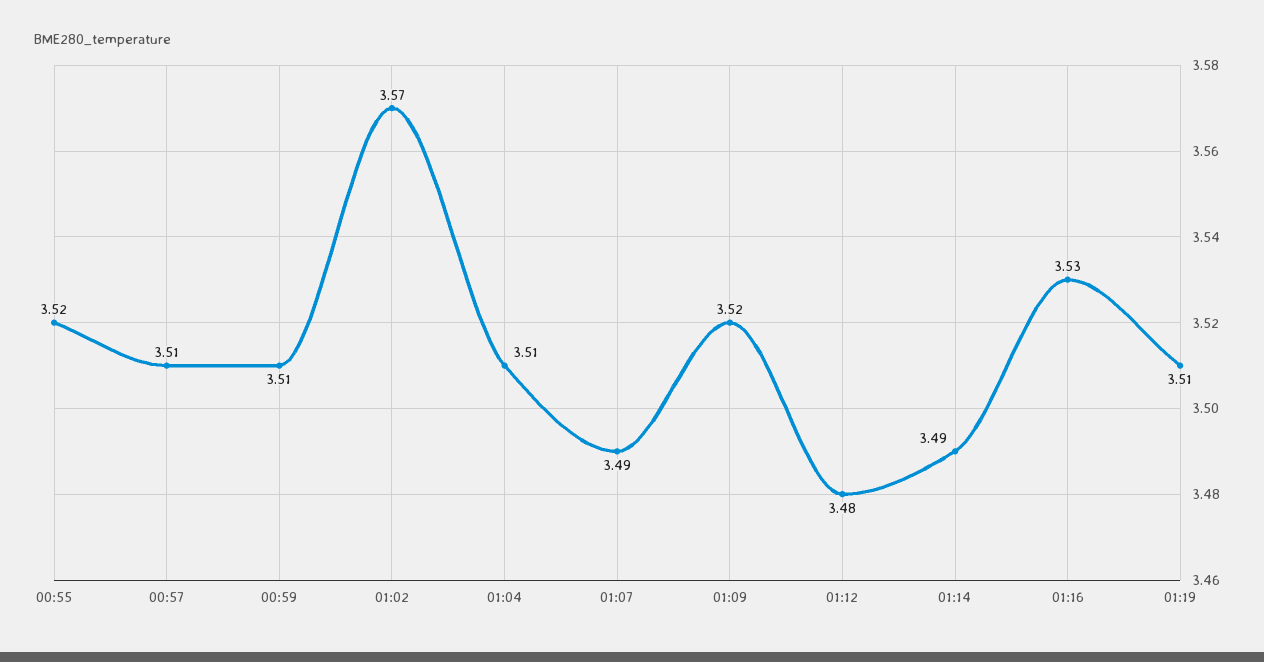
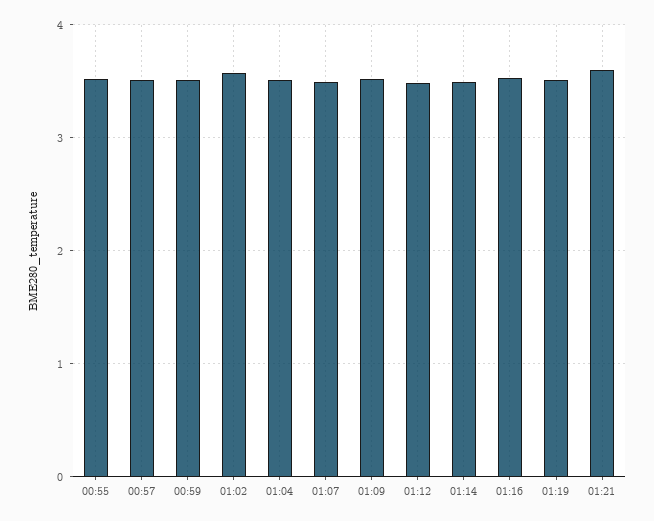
01:21: none -> 3.6

